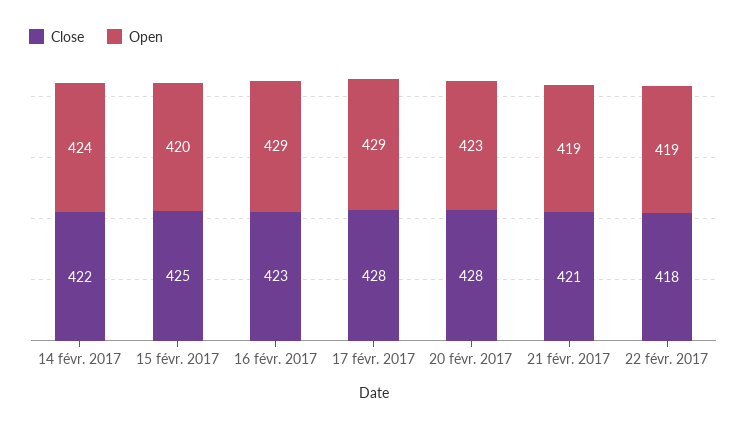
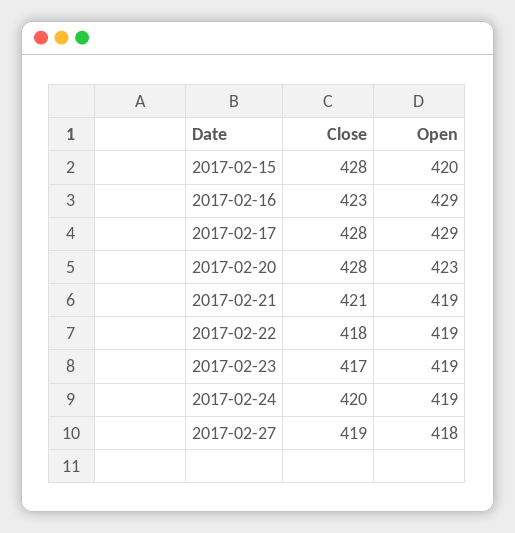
Close, 14 févr. 2017: 422 -> none
Open, 14 févr. 2017: 424 -> none
Close, 15 févr. 2017: 425 -> 428
Close, 2017-02-23: none -> 417
Open, 2017-02-23: none -> 419
Close, 2017-02-24: none -> 420
Open, 2017-02-24: none -> 419
Close, 2017-02-27: none -> 419
Open, 2017-02-27: none -> 418

